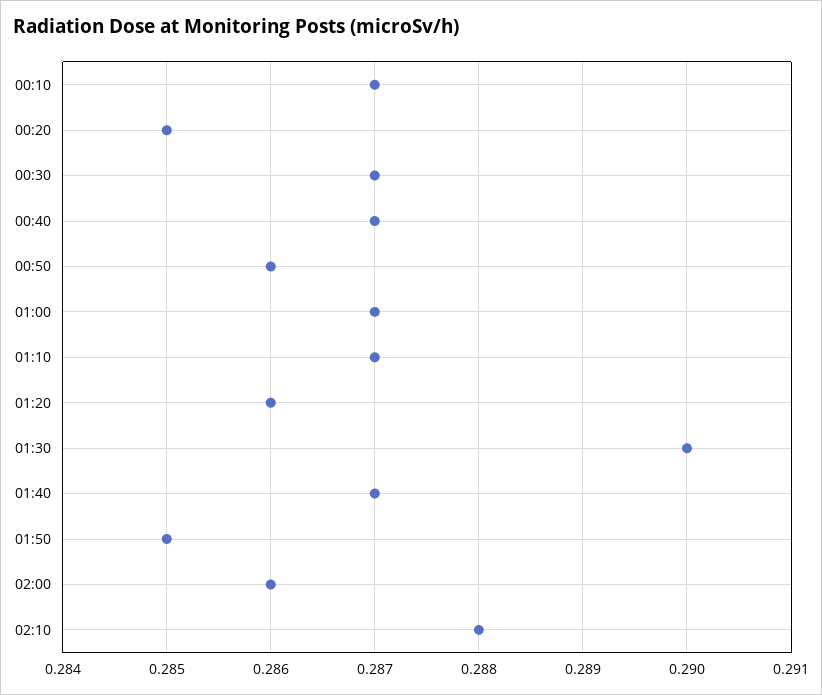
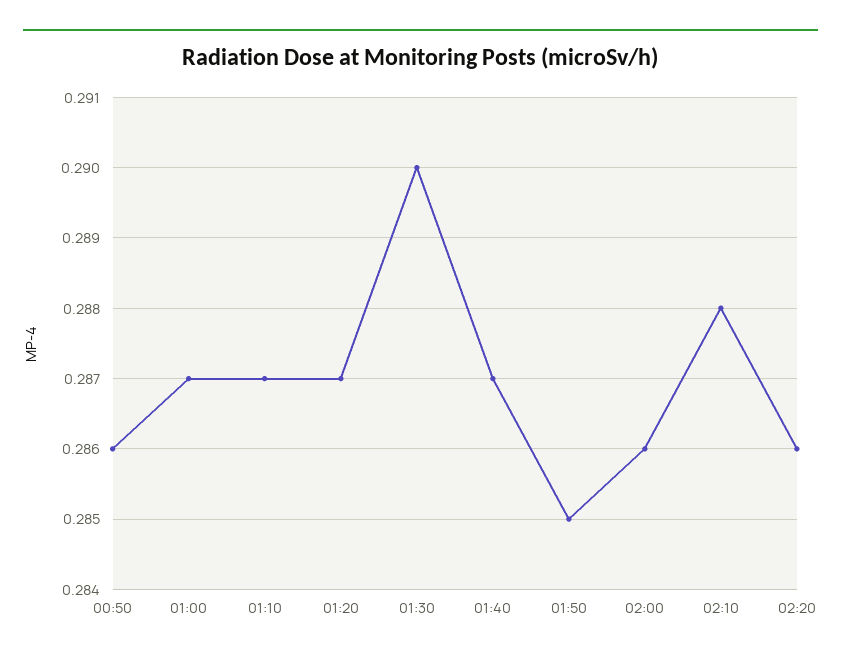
00:10: 0.287 -> none
00:20: 0.285 -> none
00:30: 0.287 -> none
00:40: 0.287 -> none
01:20: 0.286 -> 0.287
02:20: none -> 0.286

